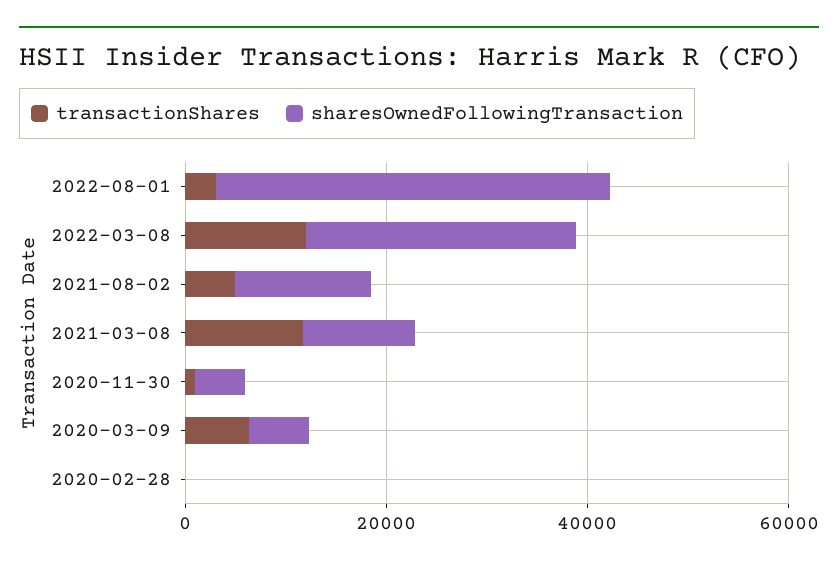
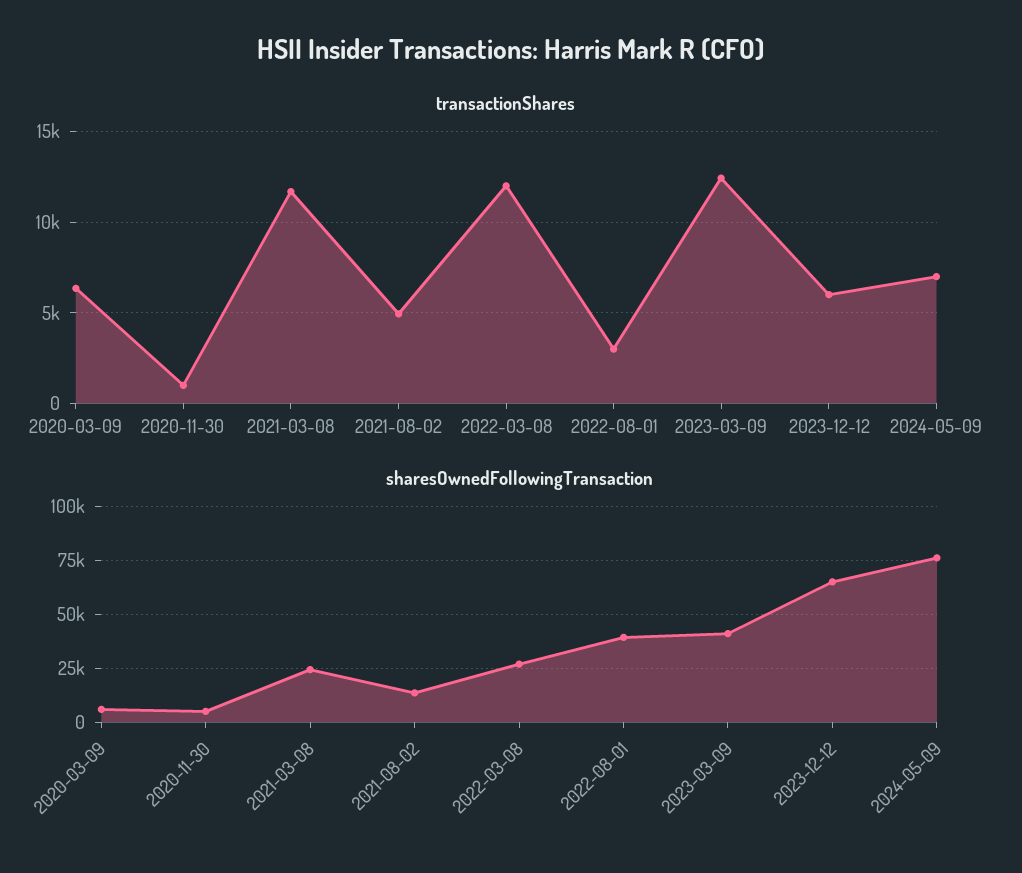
sharesOwnedFollowingTransaction, 2021-03-08: 10000 -> 25000
transactionShares, 2020-02-28: 0 -> none
sharesOwnedFollowingTransaction, 2020-02-28: 0 -> none
transactionShares, 2023-03-09: none -> 12500
transactionShares, 2023-12-12: none -> 6000
transactionShares, 2024-05-09: none -> 7000
sharesOwnedFollowingTransaction, 2023-03-09: none -> 40000
sharesOwnedFollowingTransaction, 2023-12-12: none -> 65000
sharesOwnedFollowingTransaction, 2024-05-09: none -> 75000

